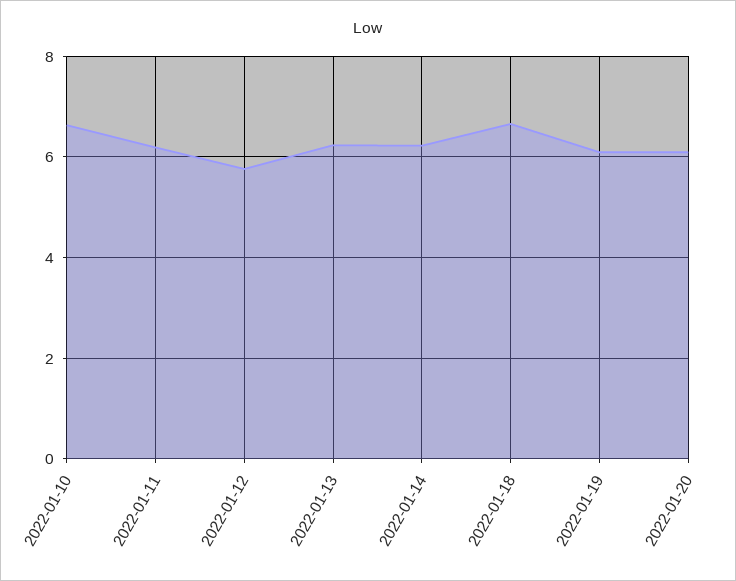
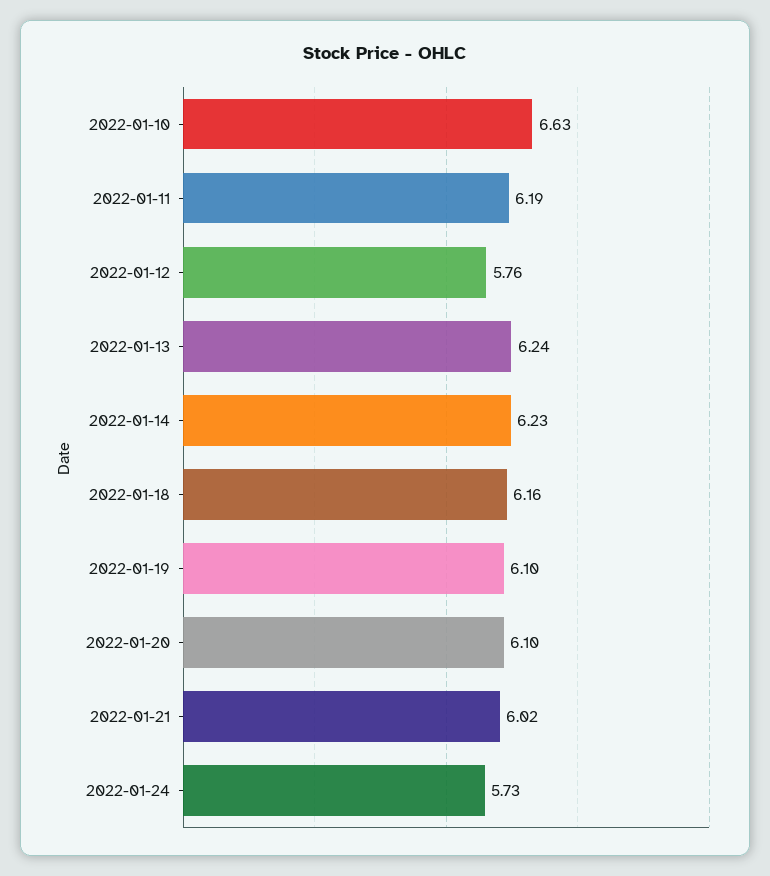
2022-01-18: 6.6 -> 6.16
2022-01-21: none -> 6.02
2022-01-24: none -> 5.73

